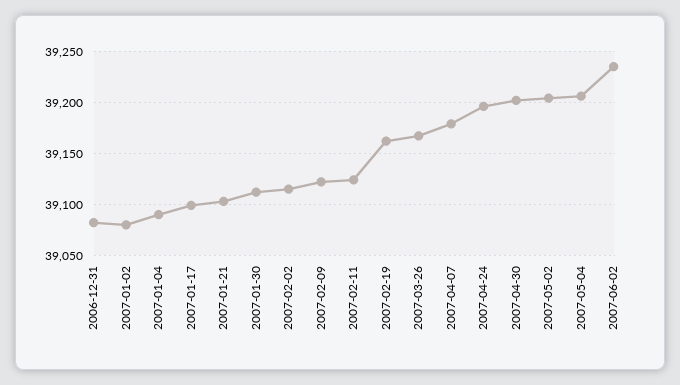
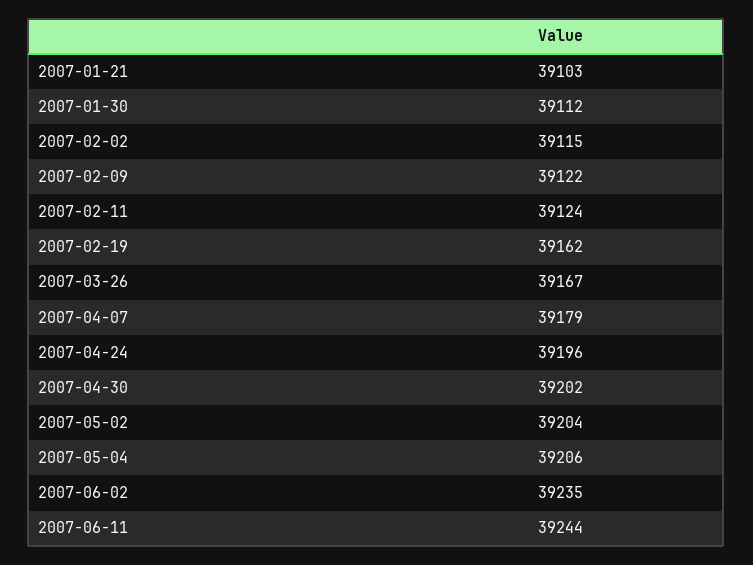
2006-12-31: 39080 -> none
2007-01-02: 39080 -> none
2007-01-04: 39090 -> none
2007-01-17: 39100 -> none
2007-06-11: none -> 39244

